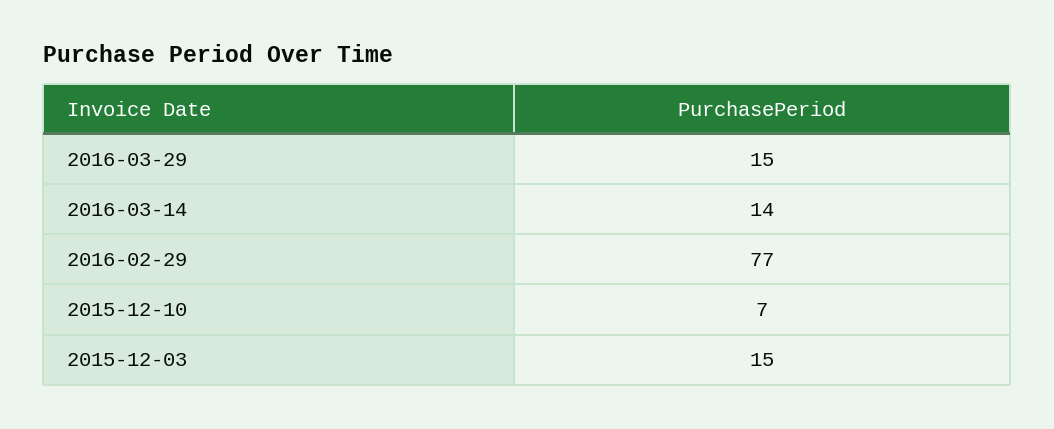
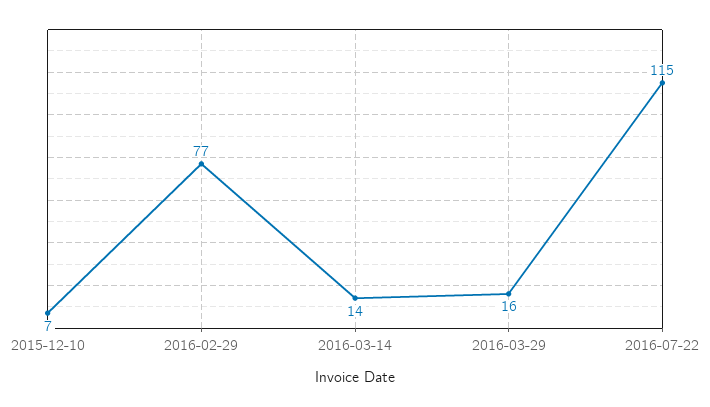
2016-03-29: 15 -> 16
2015-12-03: 15 -> none
2016-07-22: none -> 115

